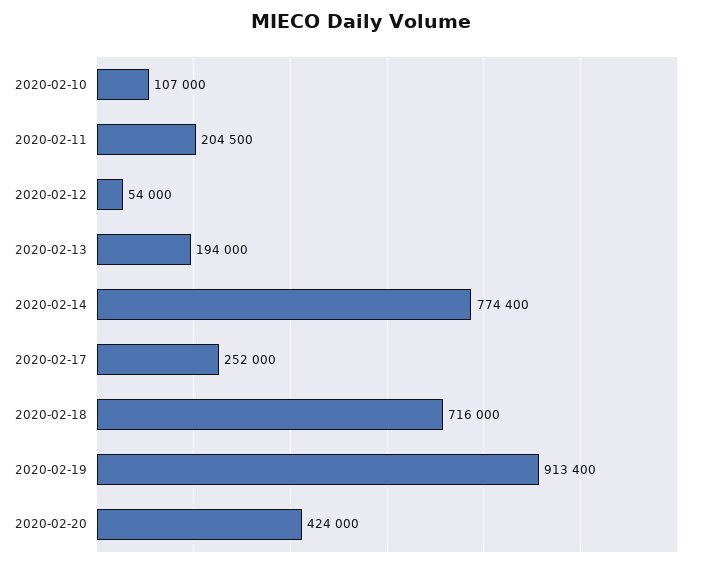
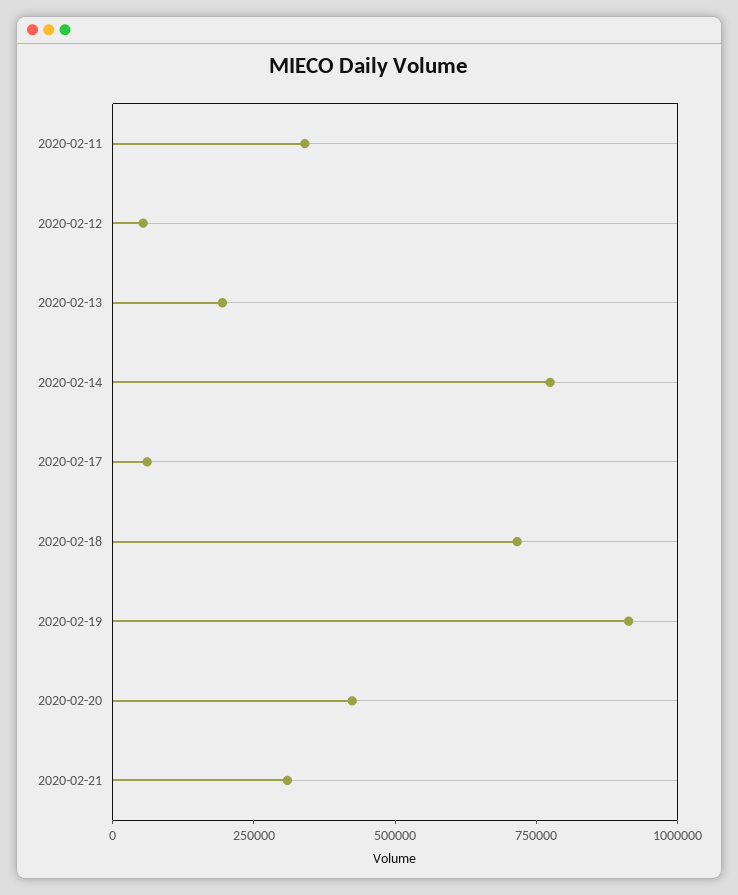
2020-02-10: 107000 -> none
2020-02-11: 204500 -> 350000
2020-02-17: 252000 -> 50000
2020-02-21: none -> 300000

